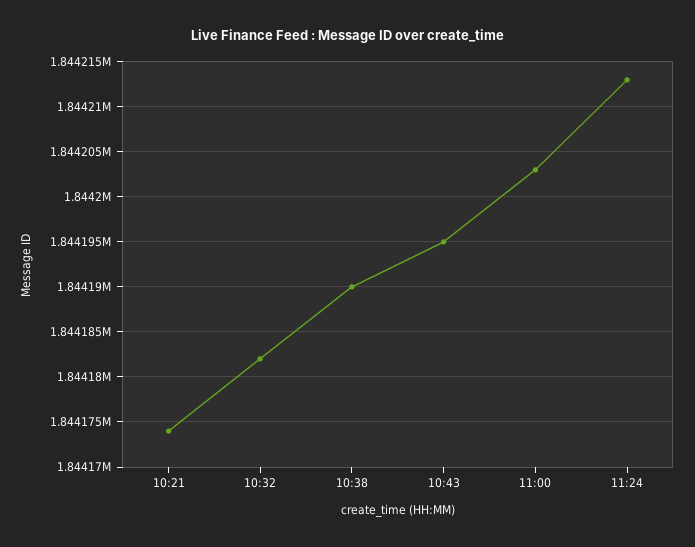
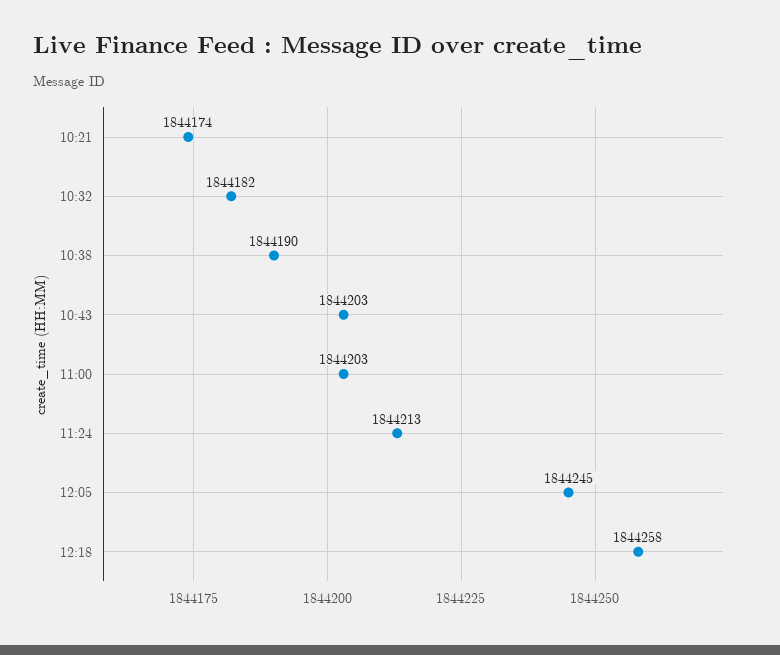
10:43: 1844195 -> 1844203
12:05: none -> 1844245
12:18: none -> 1844258

